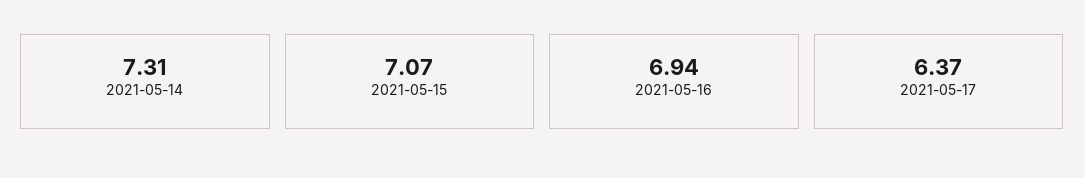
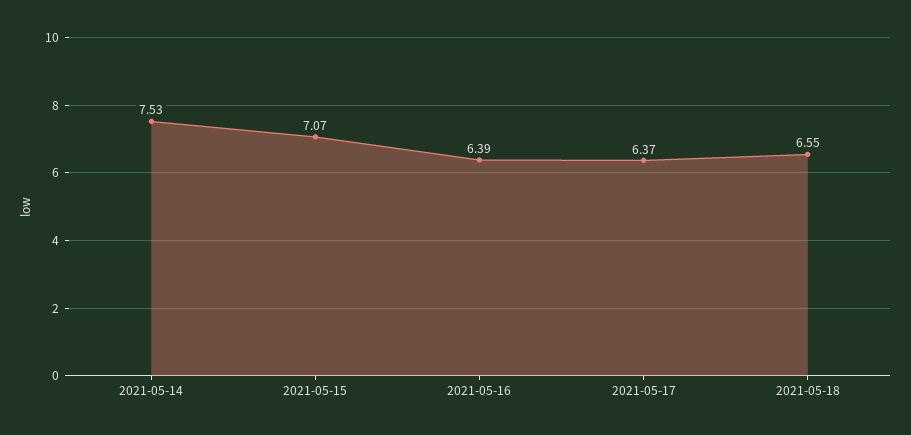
2021-05-14: 7.31 -> 7.53
2021-05-16: 6.94 -> 6.39
2021-05-18: none -> 6.55

